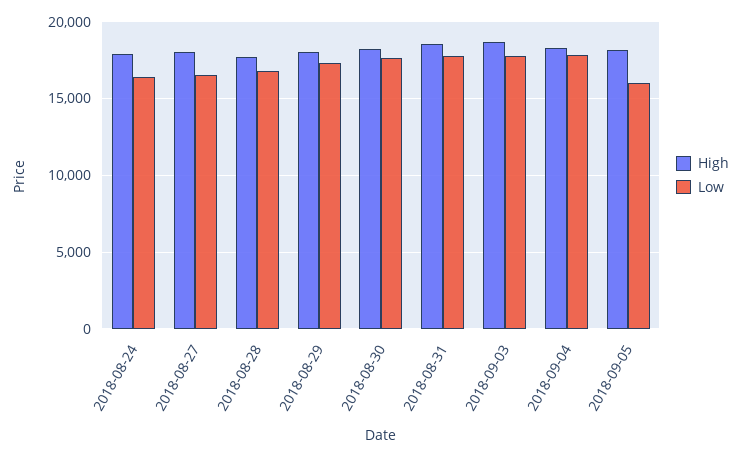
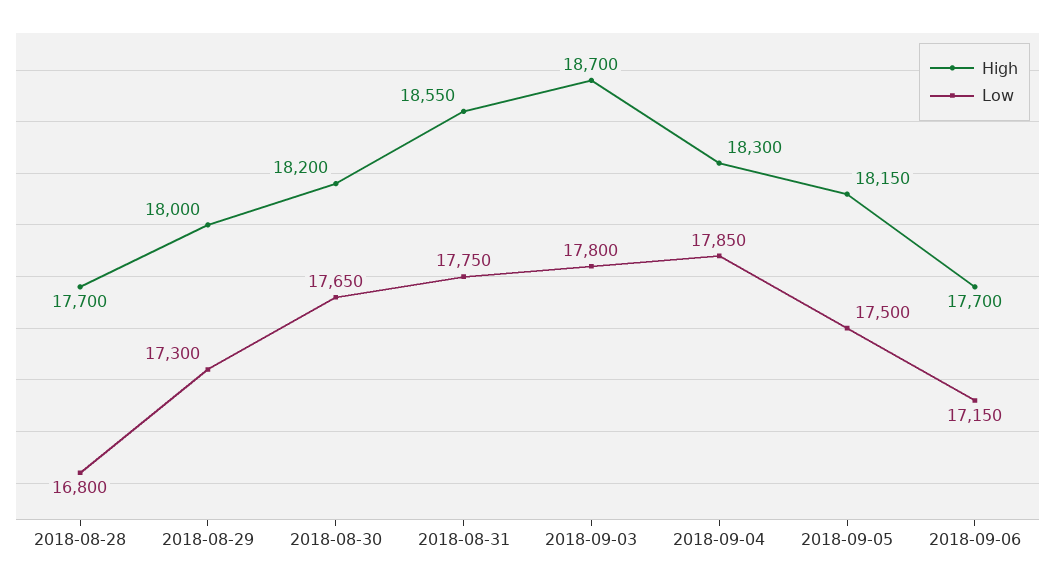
High, 2018-08-24: 18000 -> none
Low, 2018-08-24: 16500 -> none
High, 2018-08-27: 18000 -> none
Low, 2018-08-27: 16500 -> none
Low, 2018-09-05: 16000 -> 17500
High, 2018-09-06: none -> 17700
Low, 2018-09-06: none -> 17150

